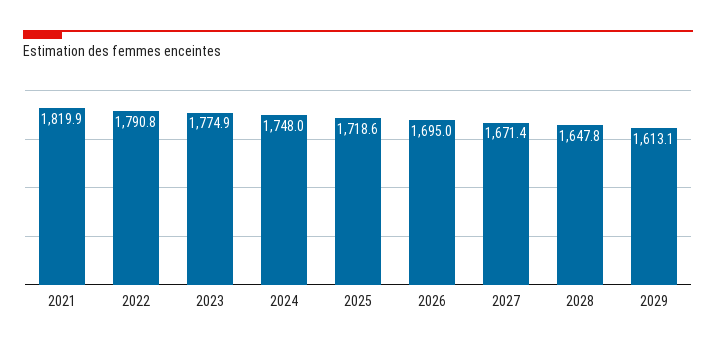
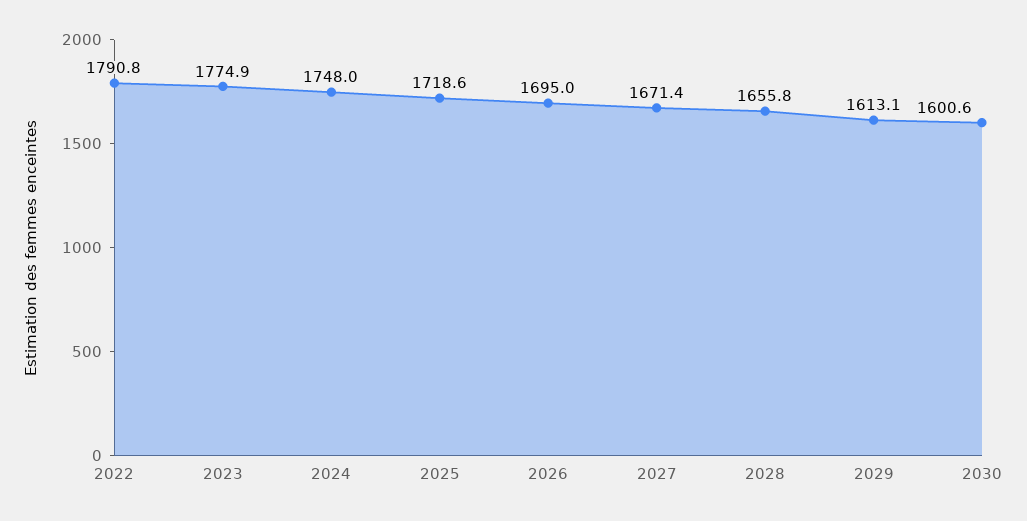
2021: 1819.9 -> none
2028: 1647.8 -> 1655.8
2030: none -> 1600.6

